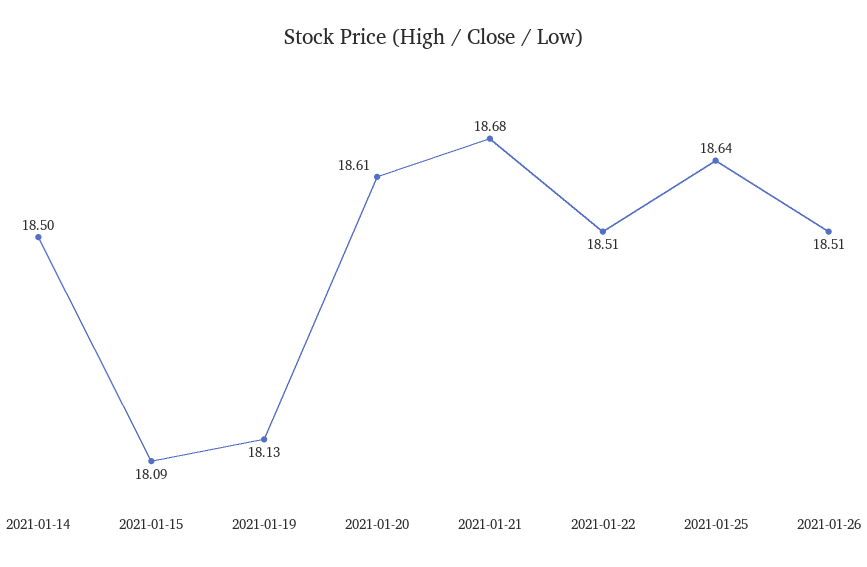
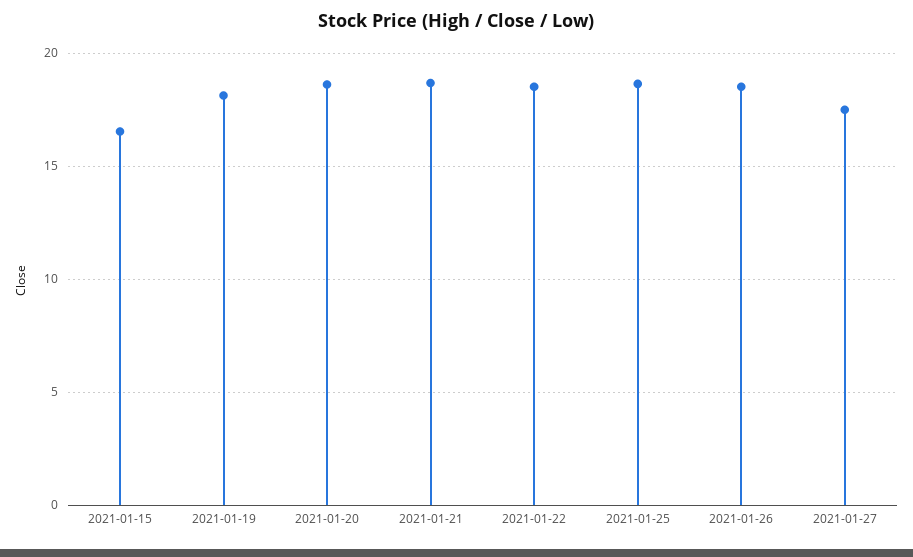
2021-01-14: 18.5 -> none
2021-01-15: 18.09 -> 16.5
2021-01-27: none -> 17.5

